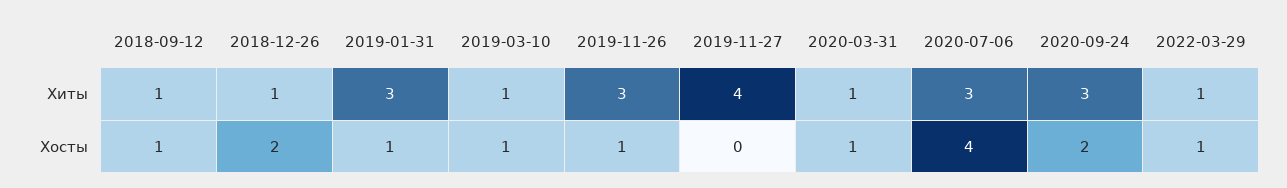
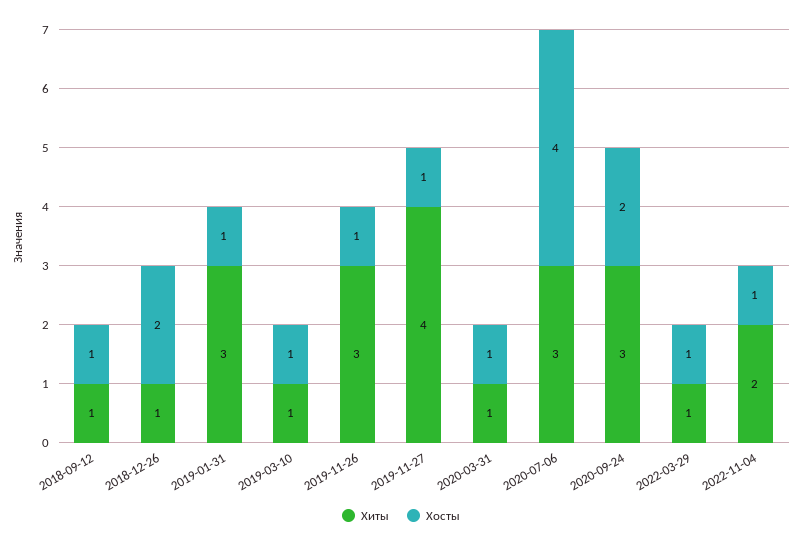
Хосты, 2019-11-27: 0 -> 1
Хиты, 2022-11-04: none -> 2
Хосты, 2022-11-04: none -> 1

